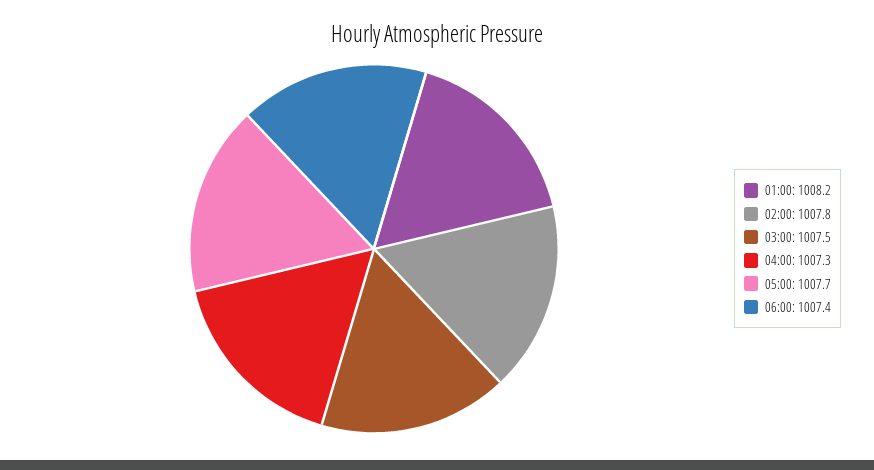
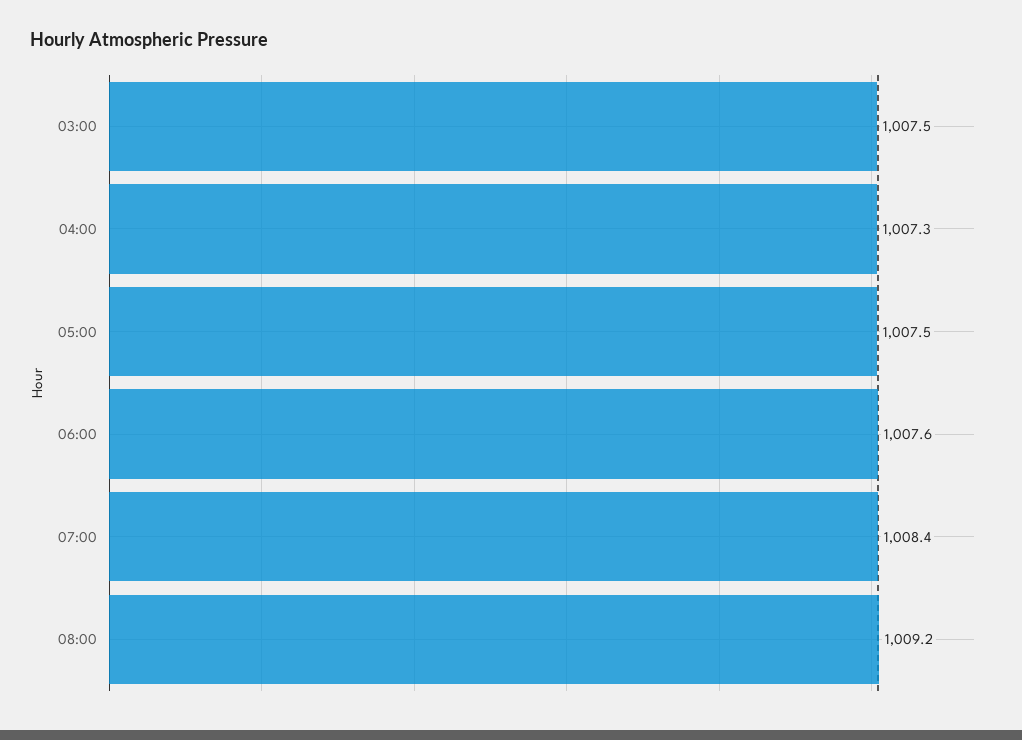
01:00: 1008.2 -> none
02:00: 1007.8 -> none
05:00: 1007.7 -> 1007.5
06:00: 1007.4 -> 1007.6
07:00: none -> 1008.4
08:00: none -> 1009.2

